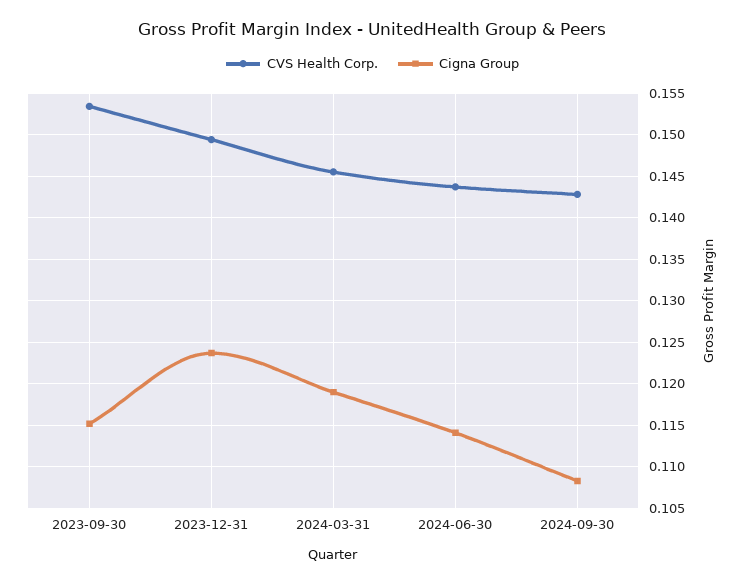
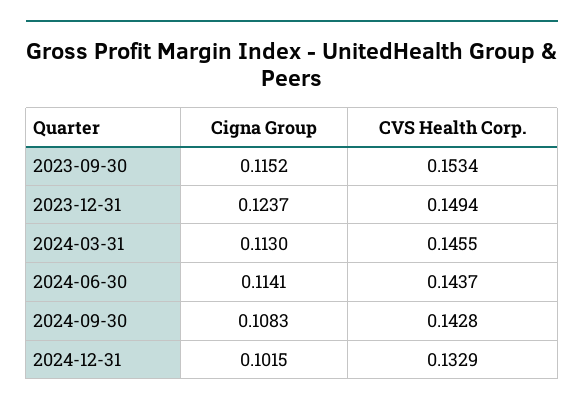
Cigna Group, 2024-03-31: 0.119 -> 0.113
Cigna Group, 2024-12-31: none -> 0.1015
CVS Health Corp., 2024-12-31: none -> 0.1329

